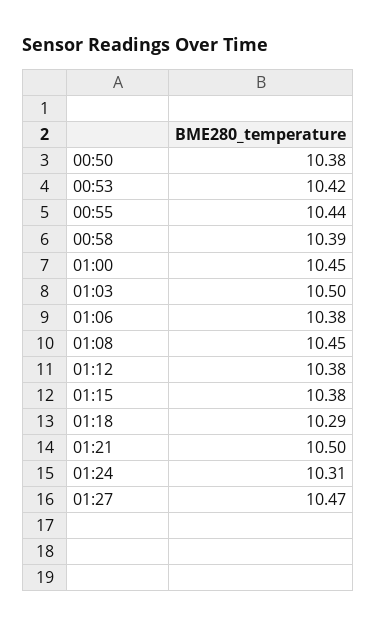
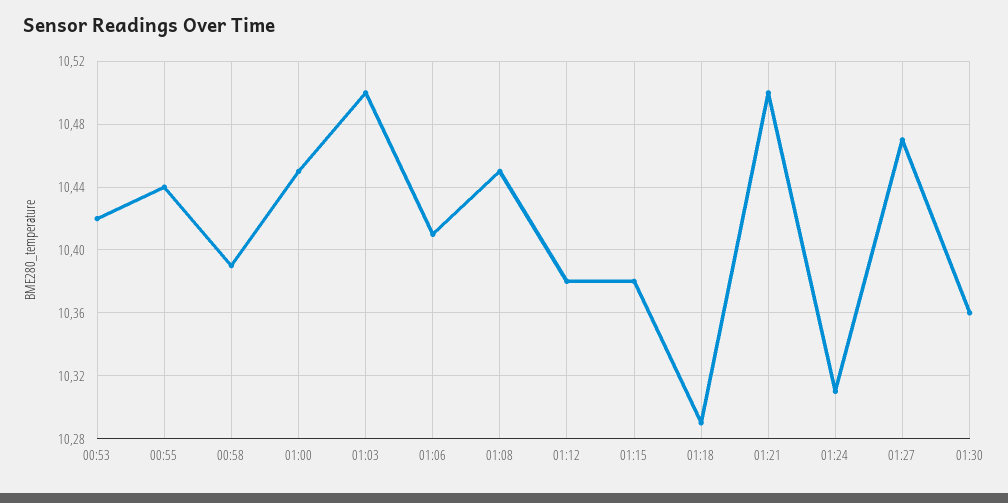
00:50: 10.38 -> none
01:06: 10.38 -> 10.41
01:30: none -> 10.36

